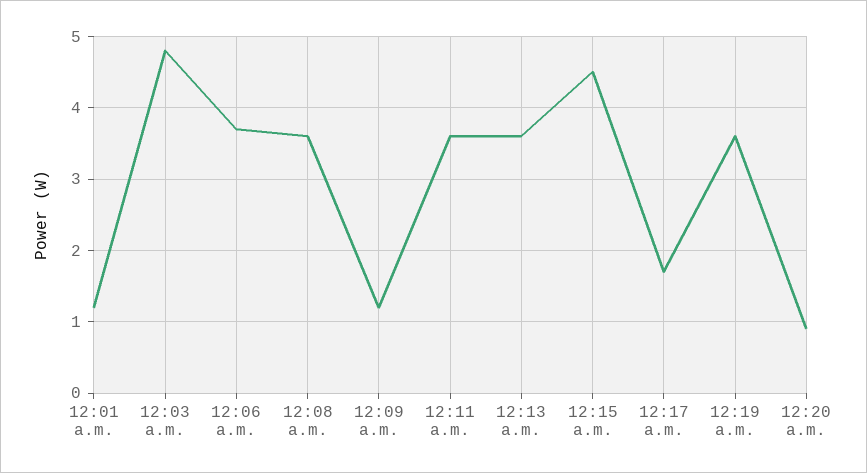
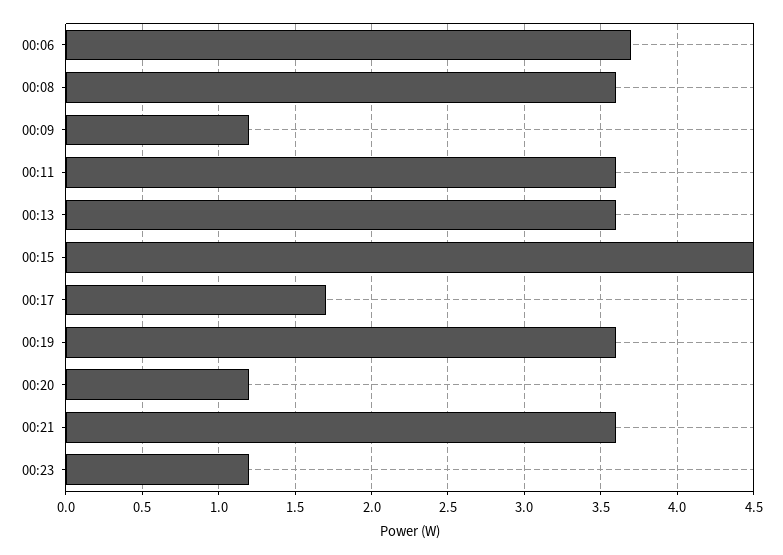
12:01 a.m.: 1.2 -> none
12:03 a.m.: 4.8 -> none
12:20 a.m.: 0.9 -> 1.2
00:21: none -> 3.6
00:23: none -> 1.2

